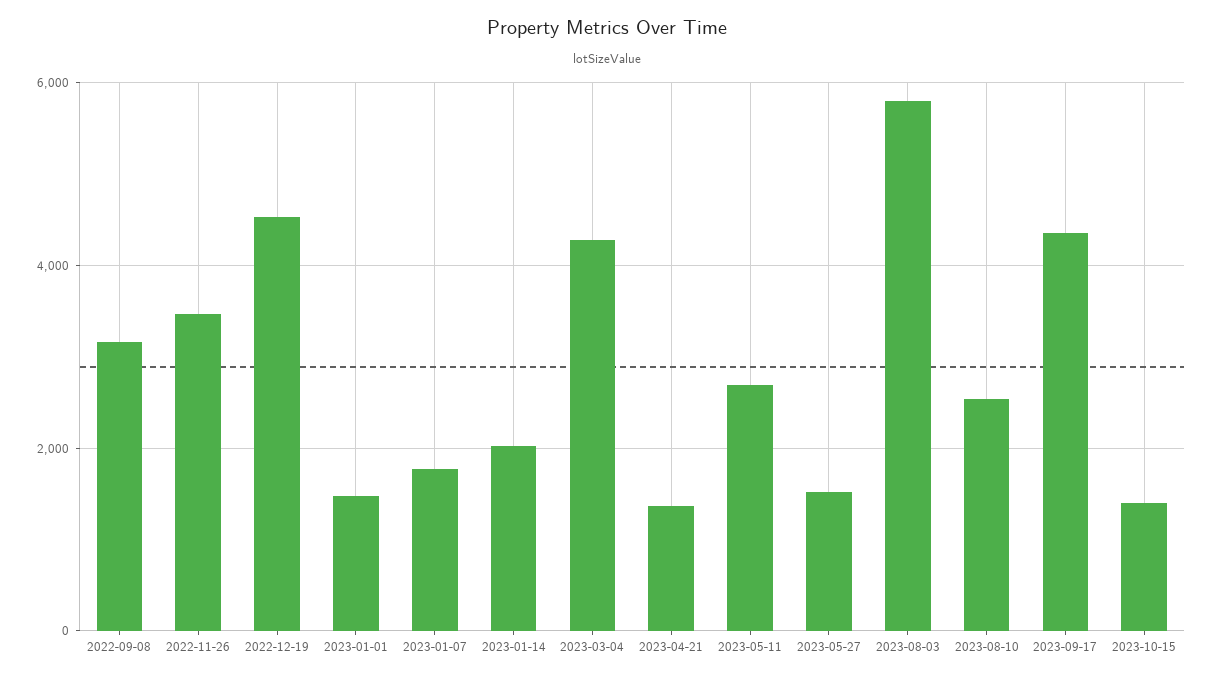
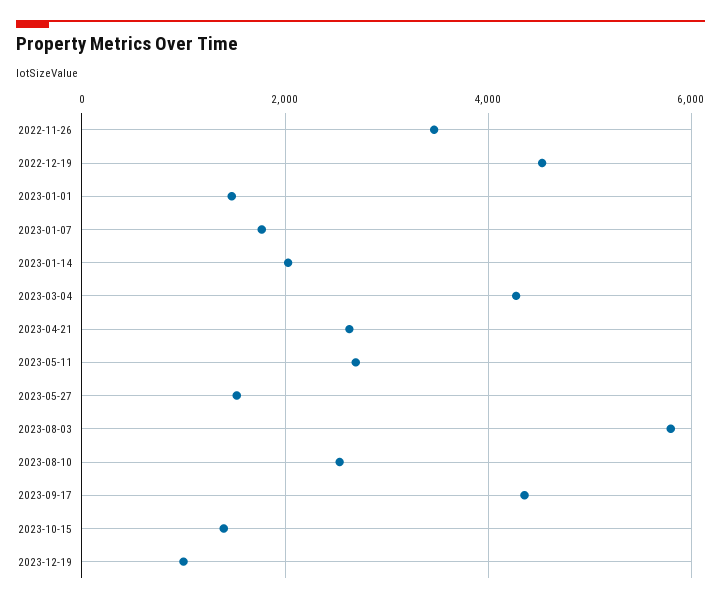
2022-09-08: 3200 -> none
2023-04-21: 1400 -> 2600
2023-12-19: none -> 1000

